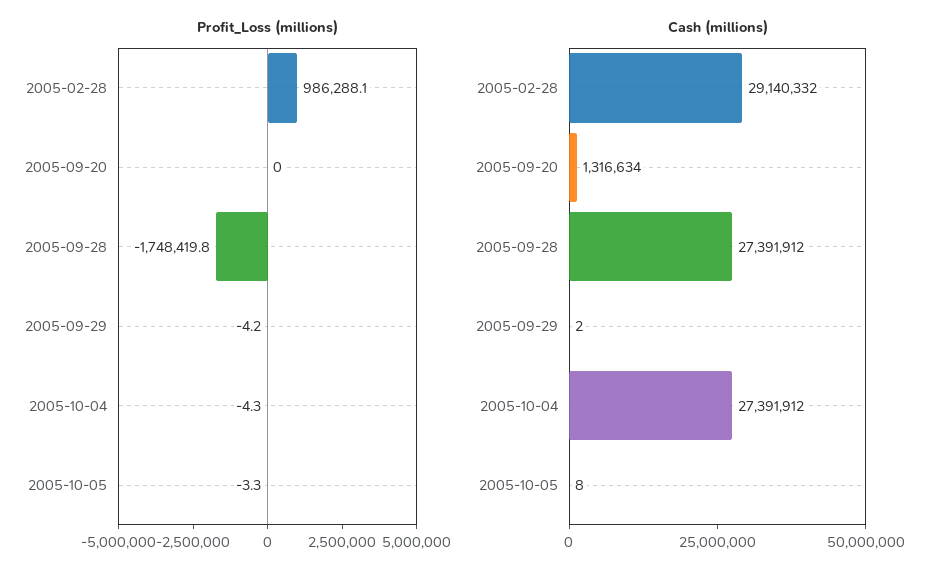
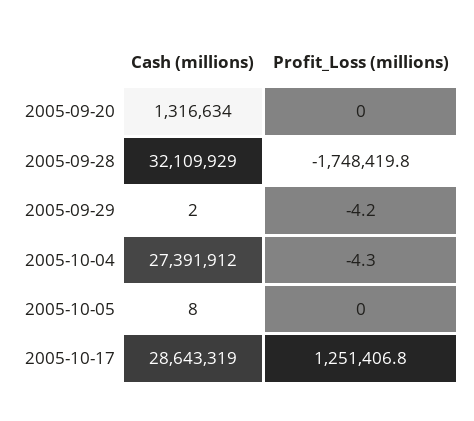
Profit_Loss (millions), 2005-02-28: 986288.1 -> none
Profit_Loss (millions), 2005-10-05: -3.3 -> 0
Cash (millions), 2005-02-28: 29140332 -> none
Cash (millions), 2005-09-28: 27391912 -> 32109929
Cash (millions), 2005-10-17: none -> 28643319
Profit_Loss (millions), 2005-10-17: none -> 1251406.8

